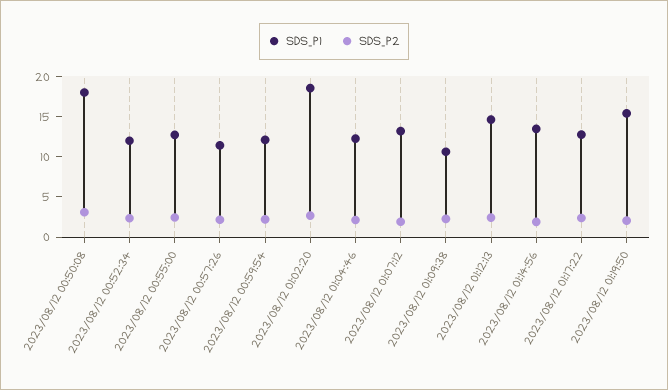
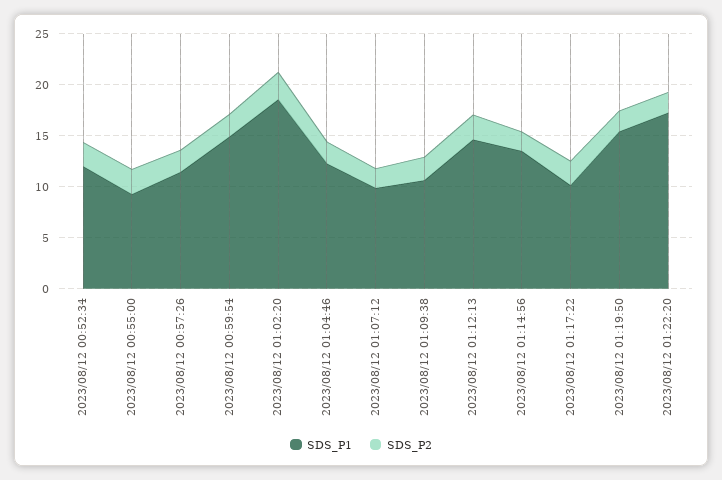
SDS_P1, 2023/08/12 00:50:08: 18 -> none
SDS_P2, 2023/08/12 00:50:08: 3 -> none
SDS_P1, 2023/08/12 00:55:00: 13 -> 9
SDS_P1, 2023/08/12 00:59:54: 12 -> 15
SDS_P1, 2023/08/12 01:07:12: 13 -> 10
SDS_P1, 2023/08/12 01:17:22: 13 -> 10
SDS_P1, 2023/08/12 01:22:20: none -> 17
SDS_P2, 2023/08/12 01:22:20: none -> 2

